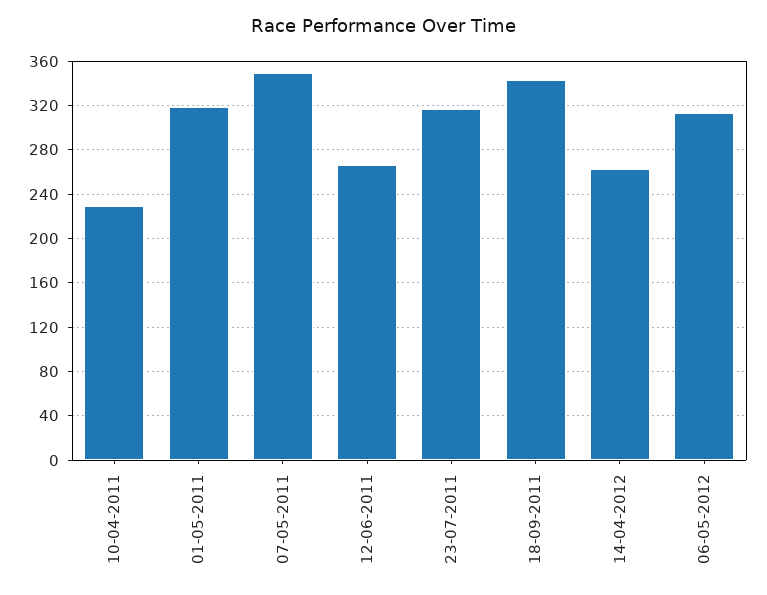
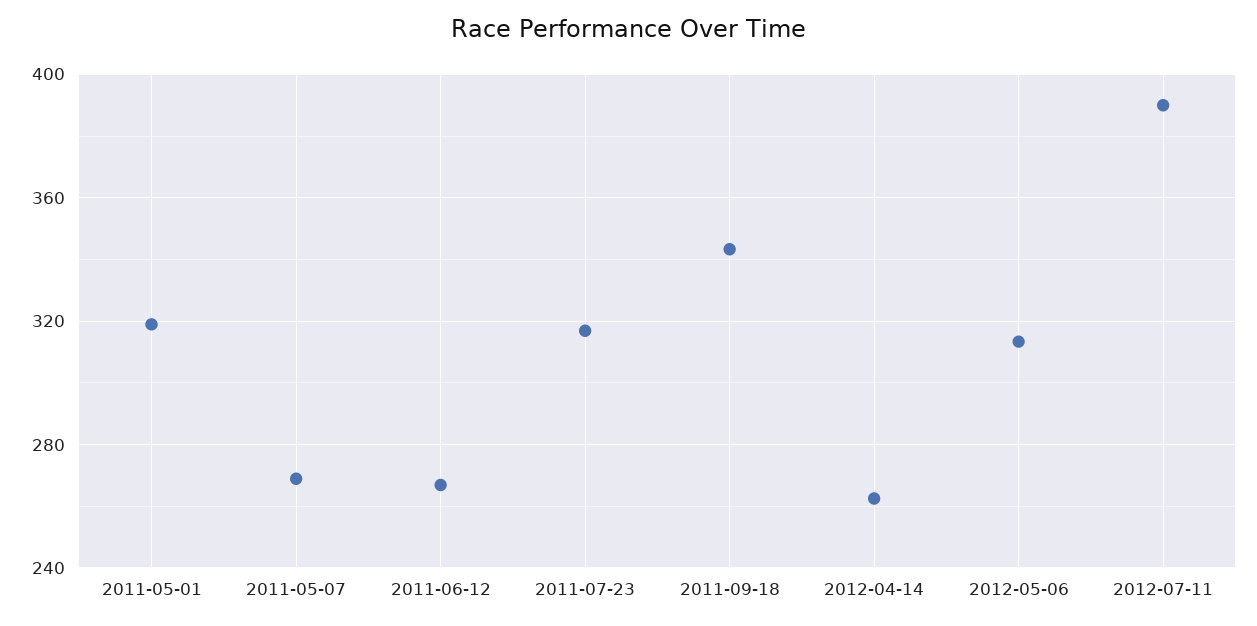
10-04-2011: 230 -> none
07-05-2011: 350 -> 270
2012-07-11: none -> 390

